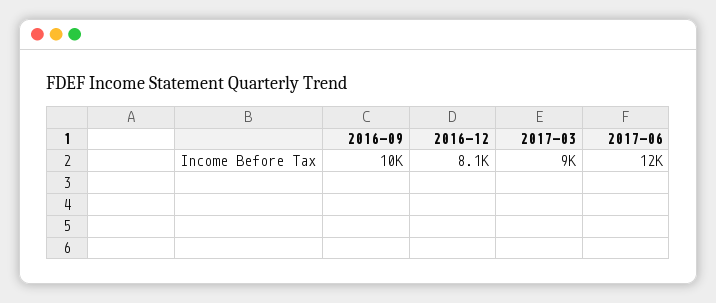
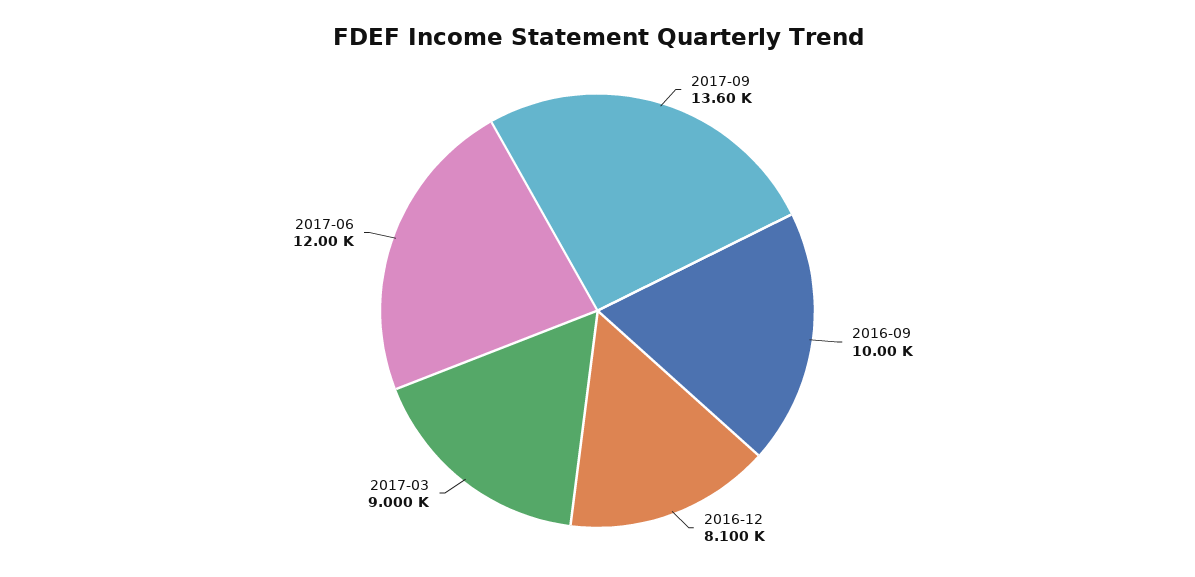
2017-09: none -> 13600

